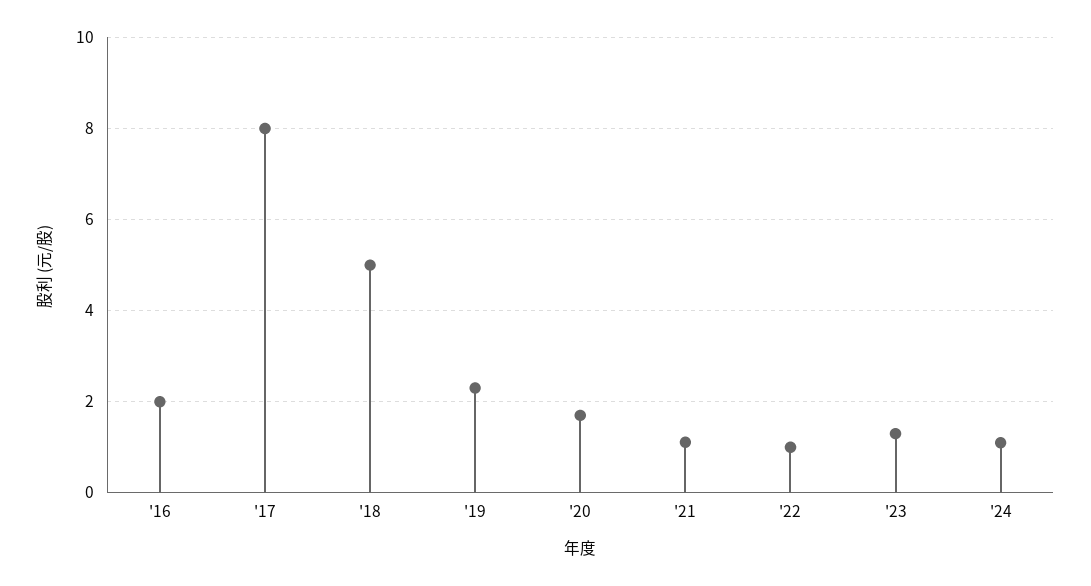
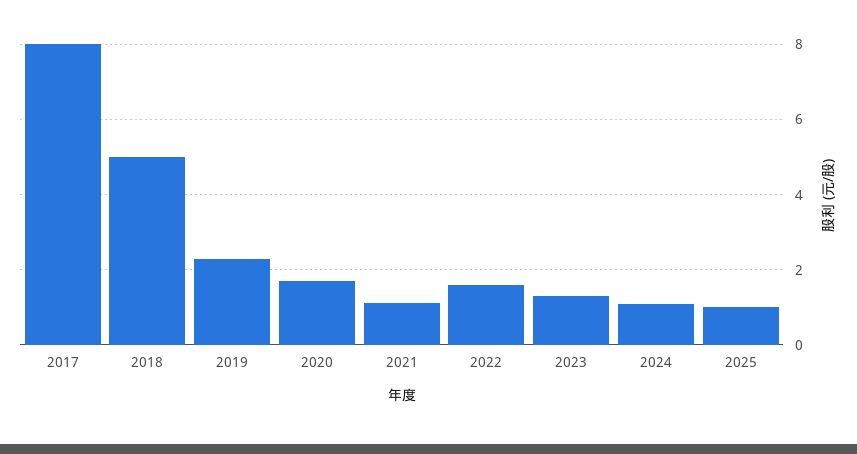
'16: 2 -> none
'22: 1 -> 1.6
2025: none -> 1

